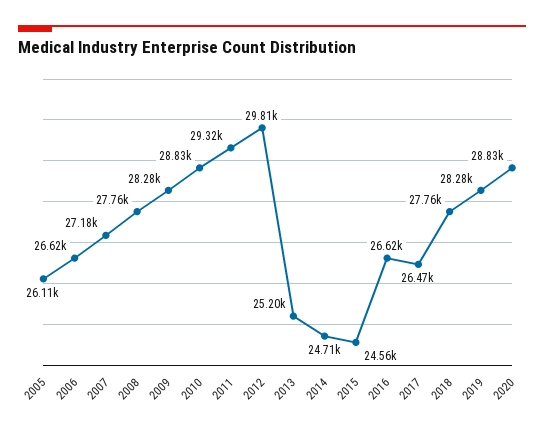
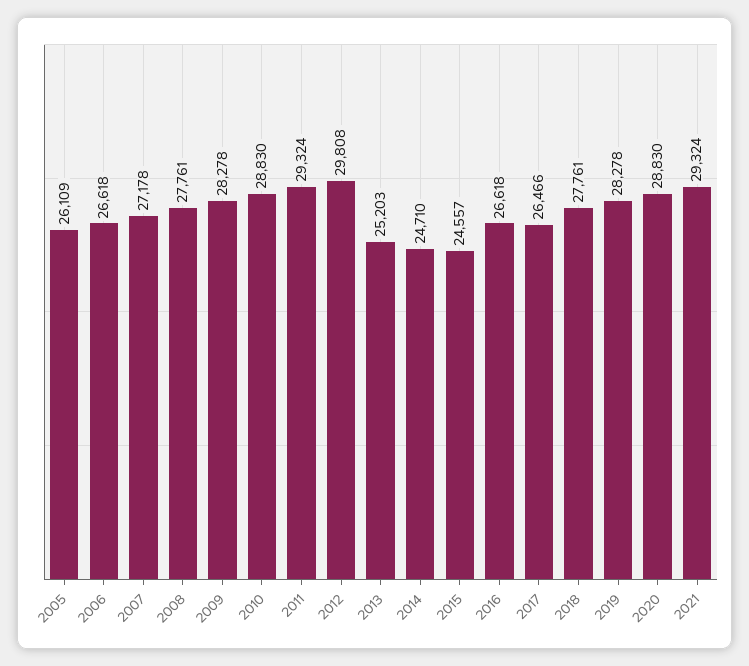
2021: none -> 29324

